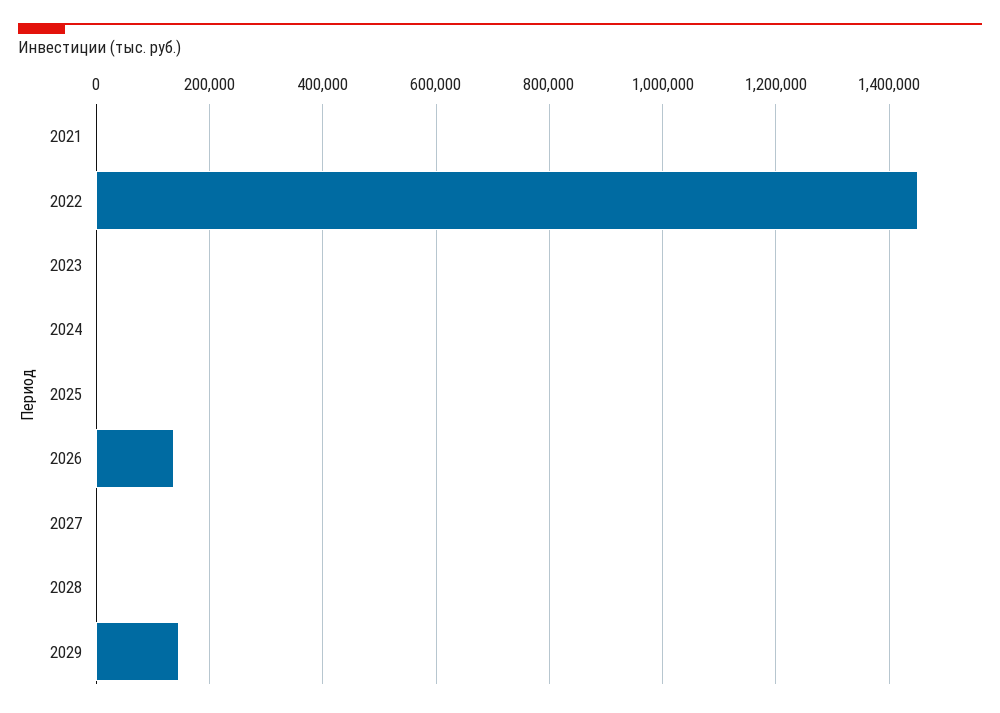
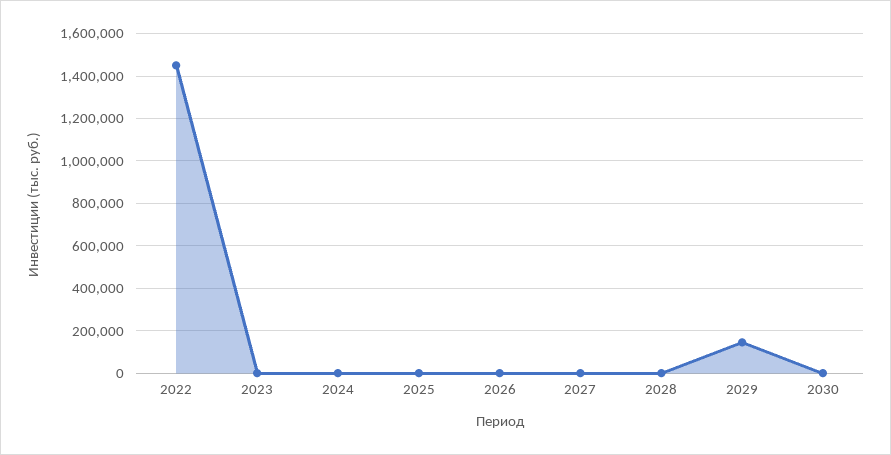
2021: 0 -> none
2026: 140000 -> 0
2030: none -> 0

